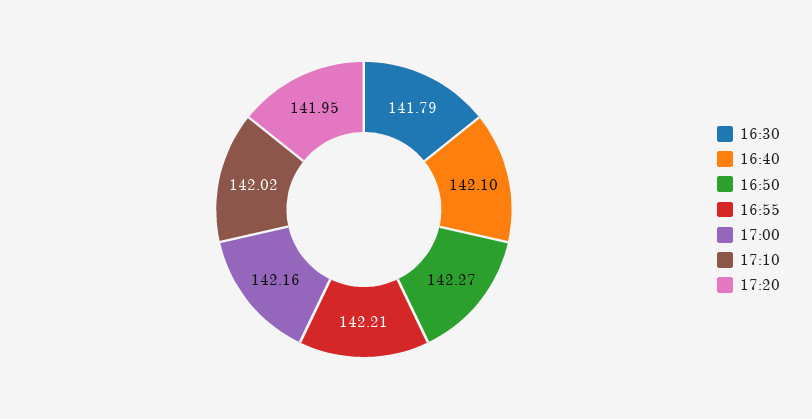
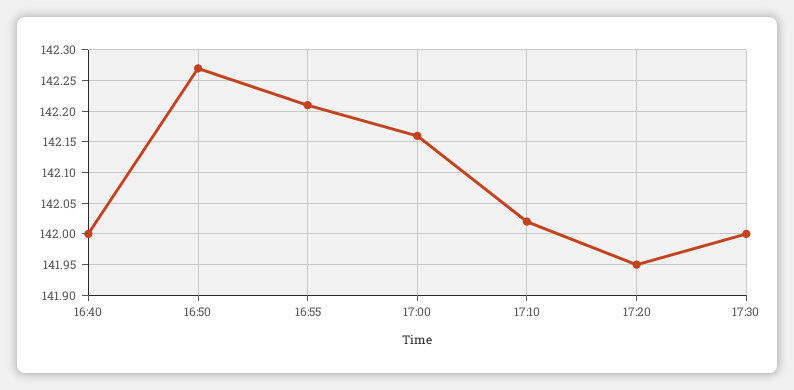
16:30: 141.79 -> none
16:40: 142.1 -> 142
17:30: none -> 142

